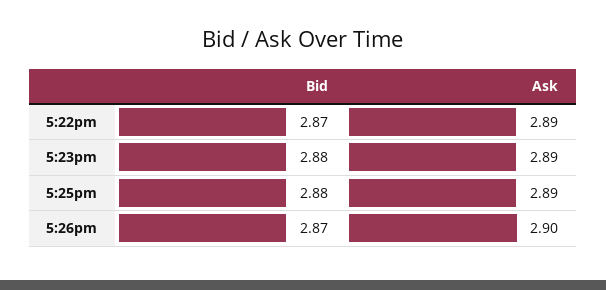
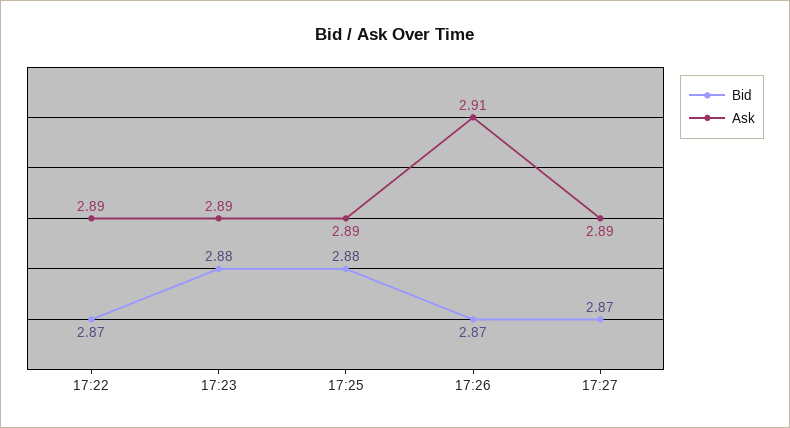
Ask, 5:26pm: 2.9 -> 2.91
Bid, 17:27: none -> 2.87
Ask, 17:27: none -> 2.89

